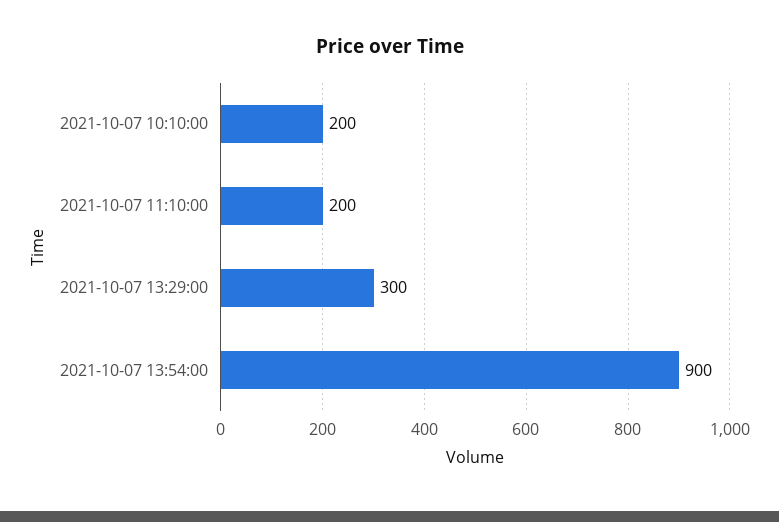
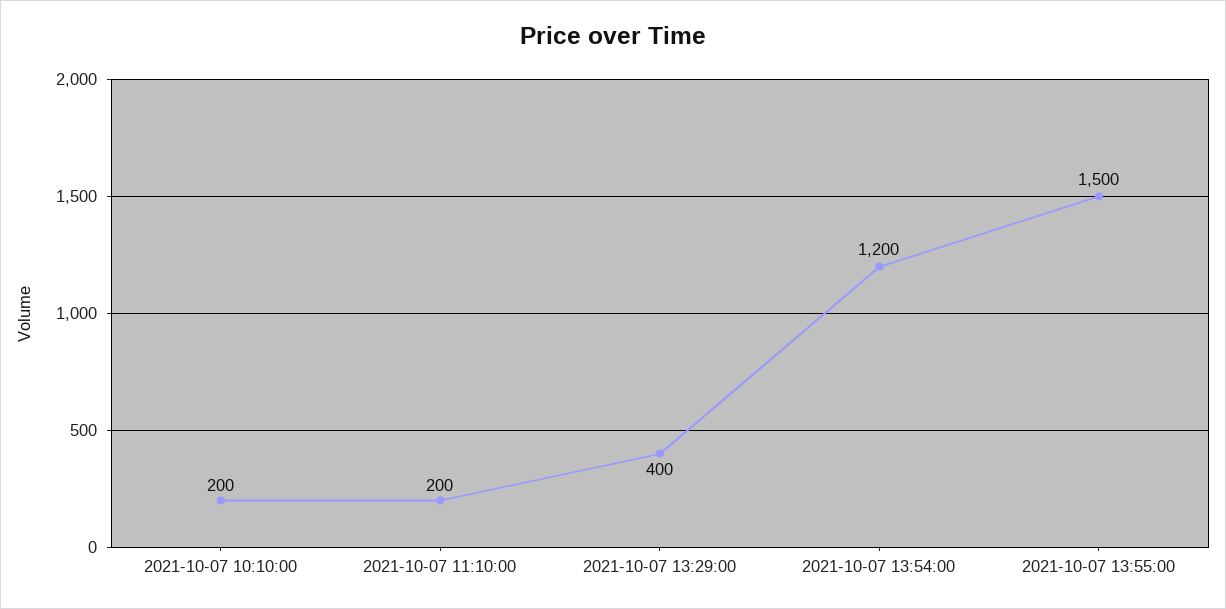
2021-10-07 13:29:00: 300 -> 400
2021-10-07 13:54:00: 900 -> 1200
2021-10-07 13:55:00: none -> 1500

